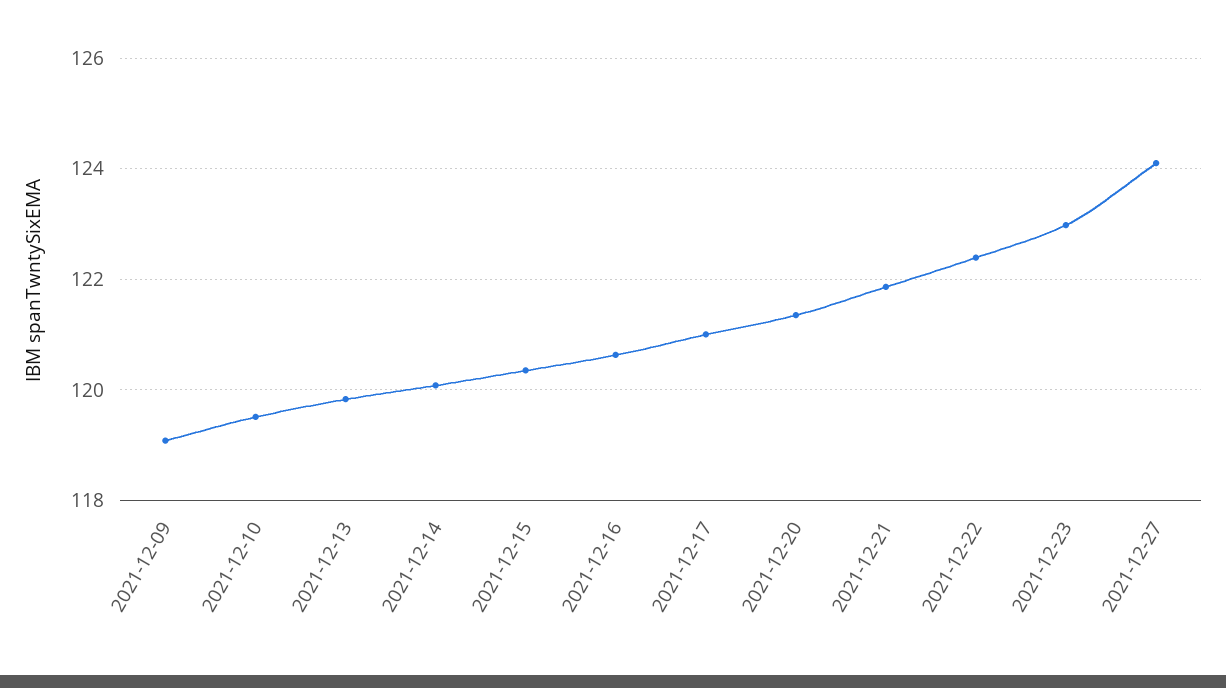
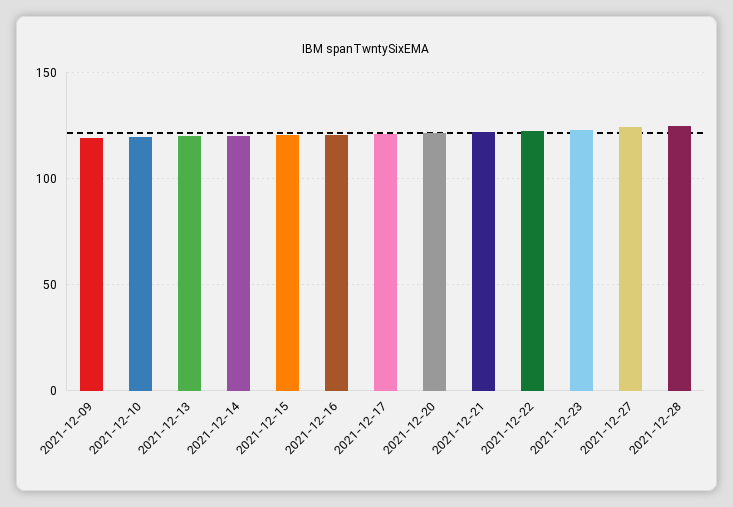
2021-12-28: none -> 125

